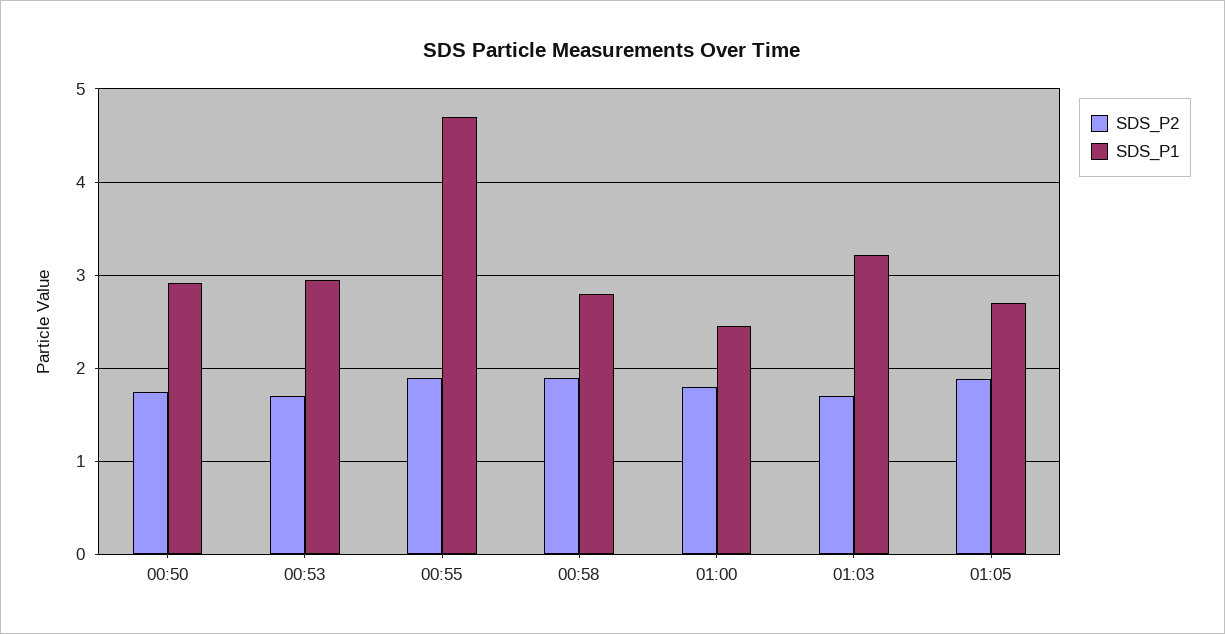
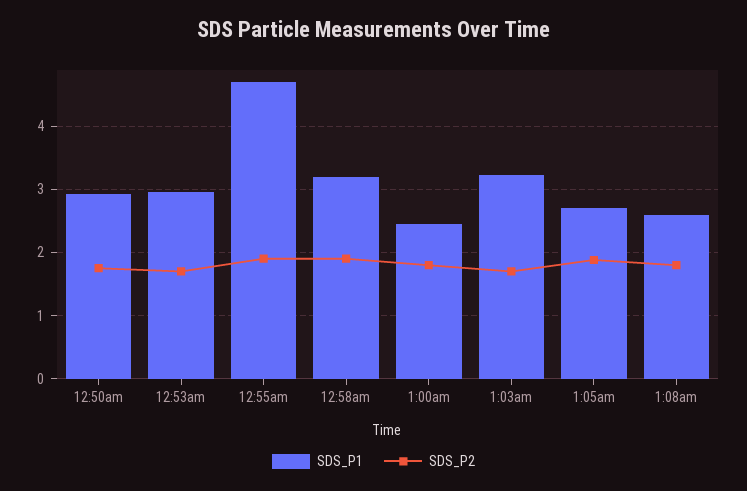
SDS_P1, 00:58: 2.8 -> 3.2
SDS_P1, 1:08am: none -> 2.6
SDS_P2, 1:08am: none -> 1.8

